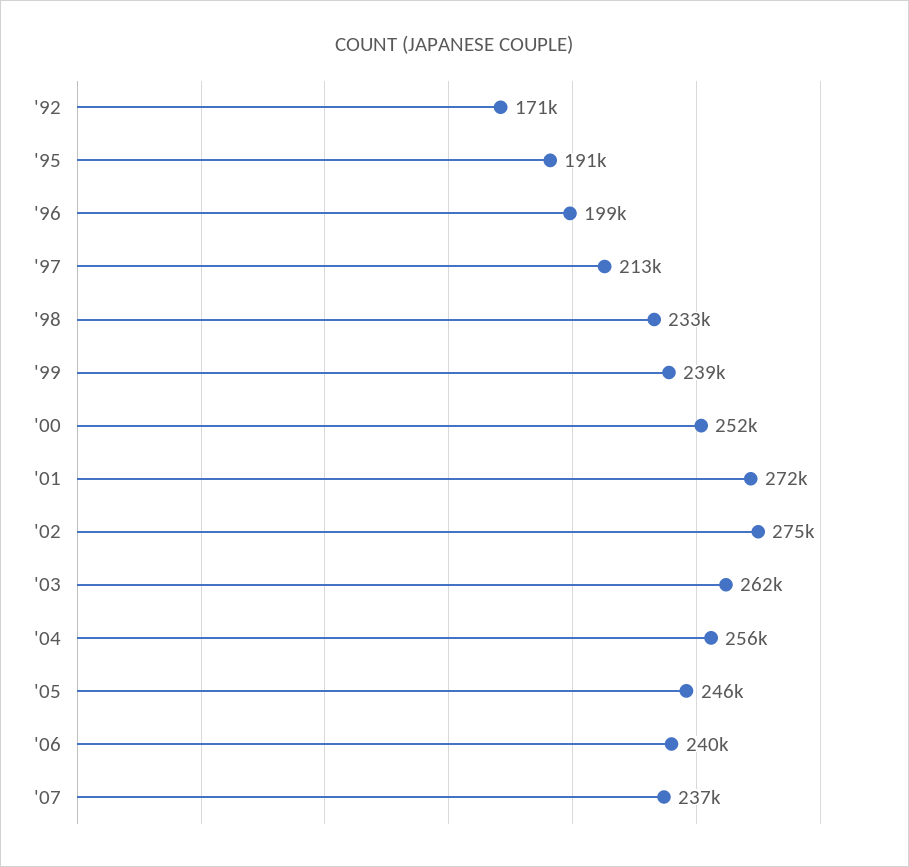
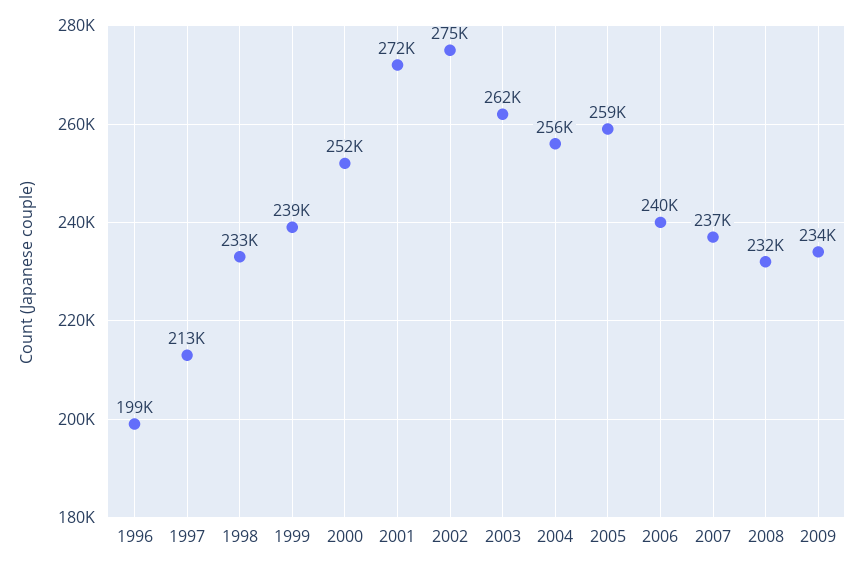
'92: 171000 -> none
'95: 191000 -> none
'05: 246000 -> 259000
2008: none -> 232000
2009: none -> 234000

